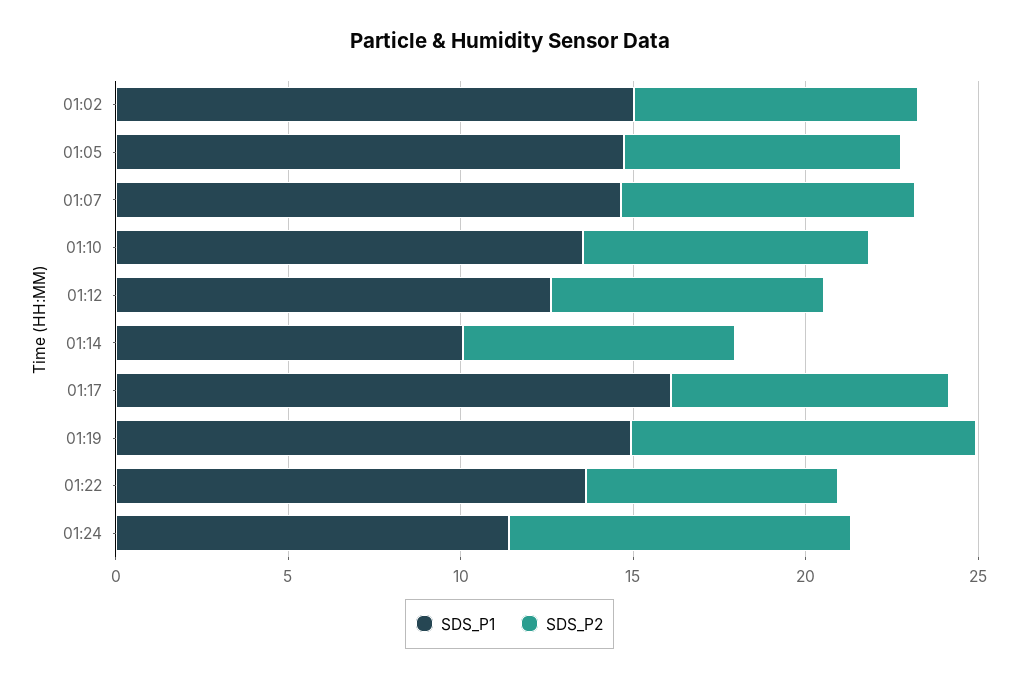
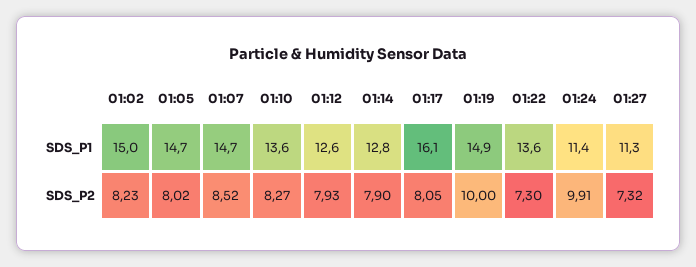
SDS_P1, 01:14: 10 -> 12.8
SDS_P1, 01:27: none -> 11.3
SDS_P2, 01:27: none -> 7.32

